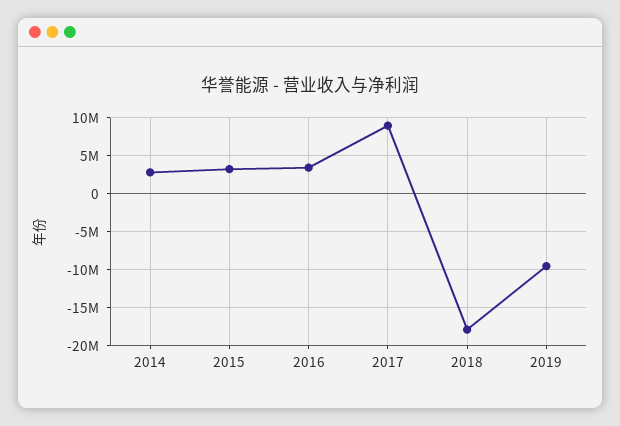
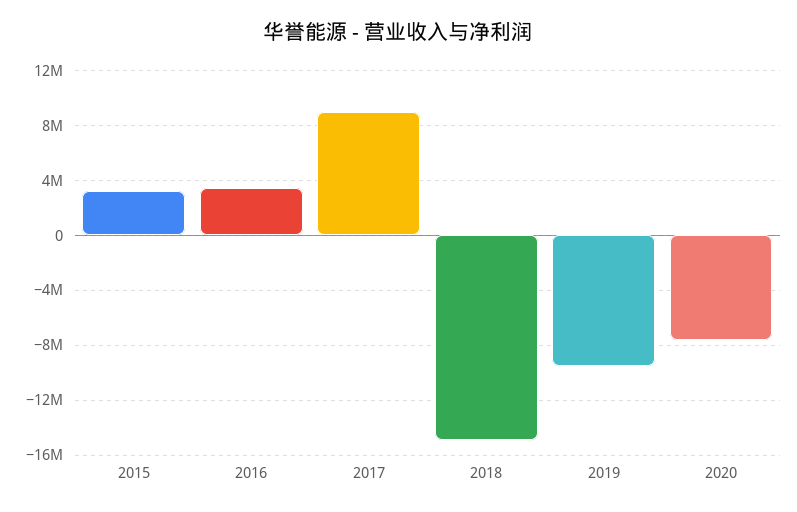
2014: 3000000 -> none
2018: -18000000 -> -15000000
2020: none -> -7500000

